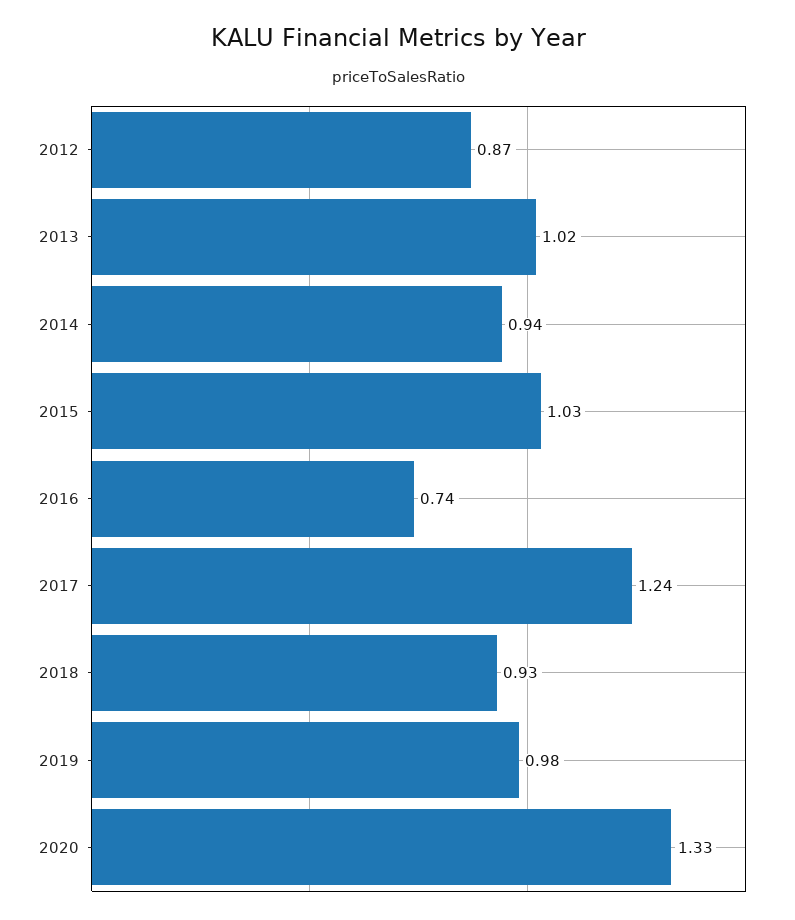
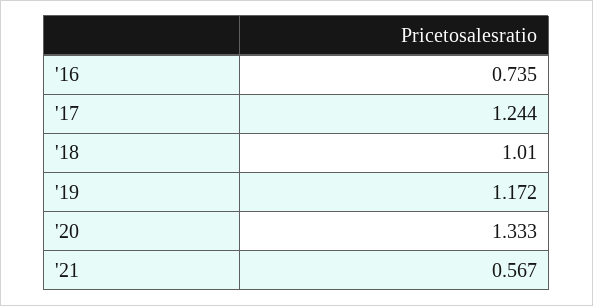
2012: 0.87 -> none
2013: 1.02 -> none
2014: 0.94 -> none
2015: 1.03 -> none
2018: 0.93 -> 1.01
2019: 0.98 -> 1.172
'21: none -> 0.567

